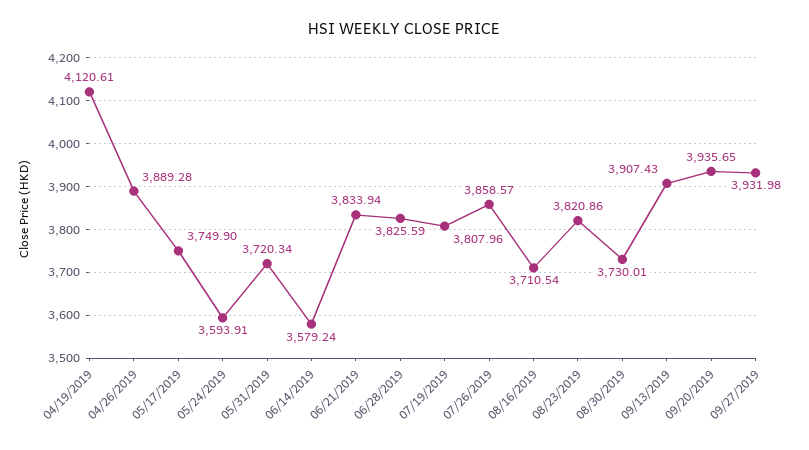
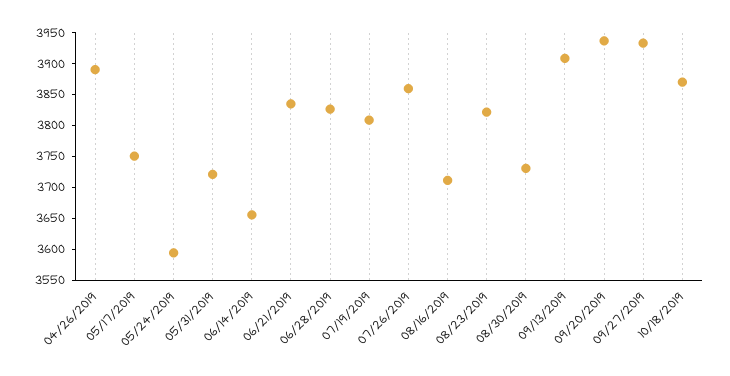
04/19/2019: 4120.61 -> none
06/14/2019: 3579.24 -> 3650
10/18/2019: none -> 3875

